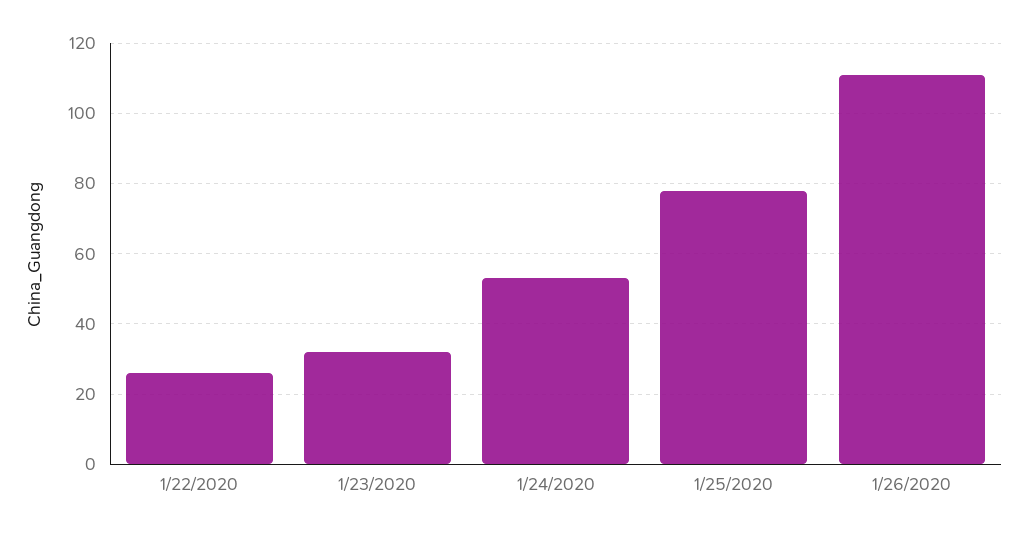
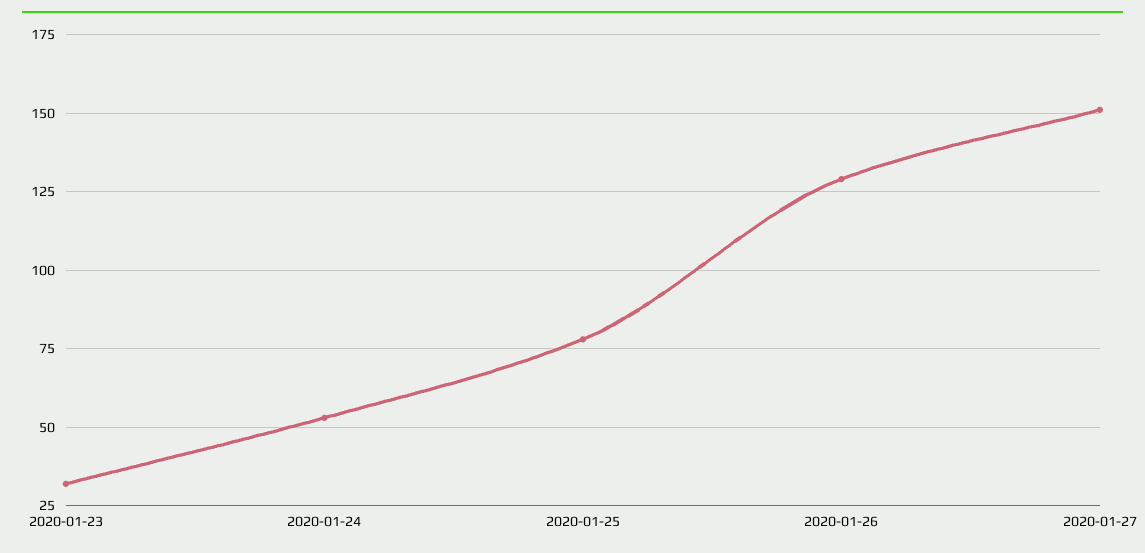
1/22/2020: 25 -> none
1/26/2020: 110 -> 130
2020-01-27: none -> 150

